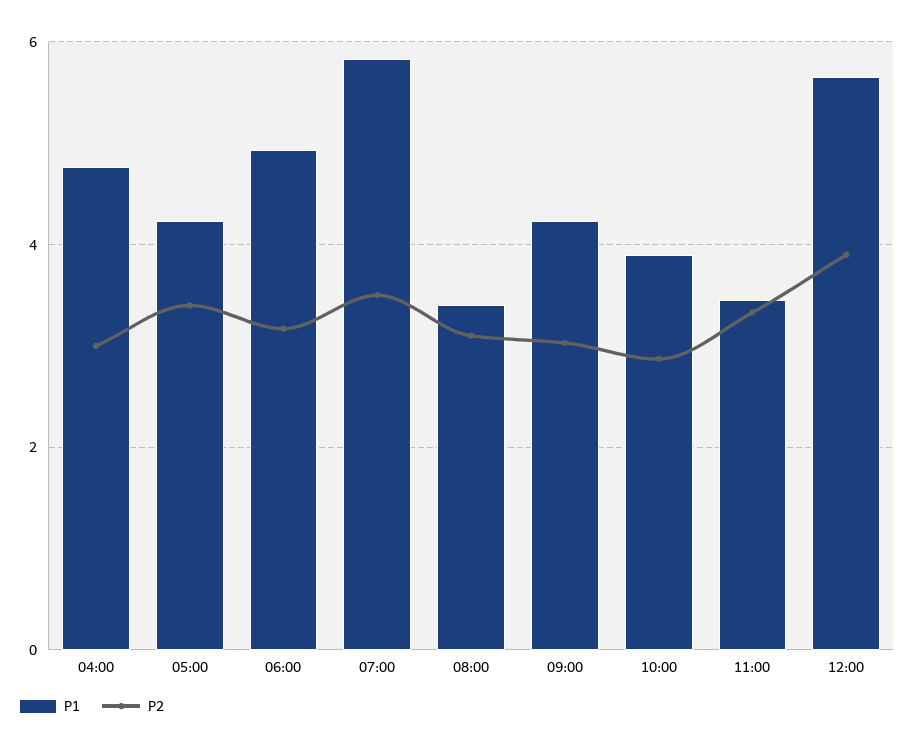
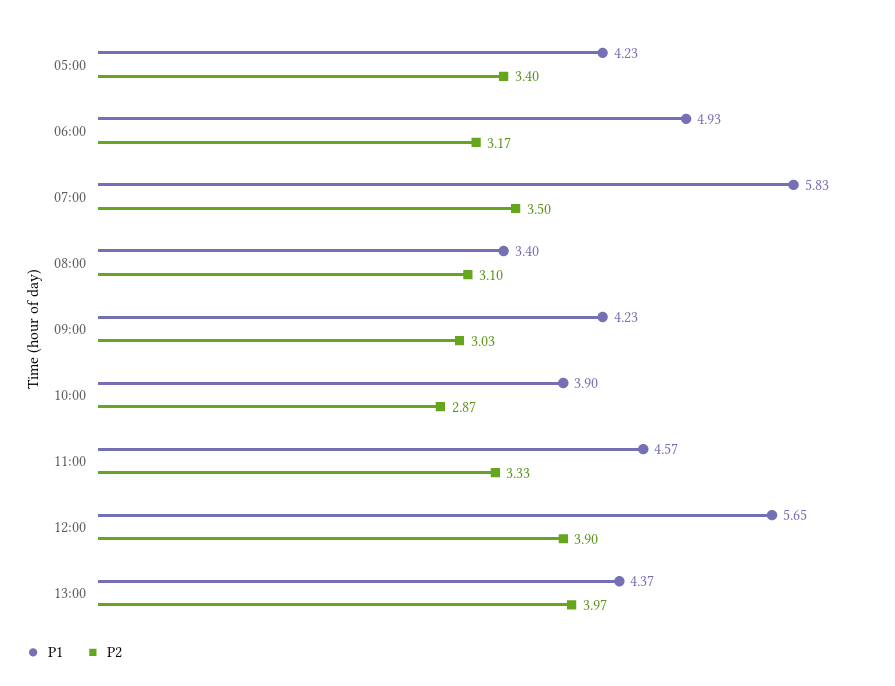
P1, 04:00: 4.8 -> none
P2, 04:00: 3 -> none
P1, 11:00: 3.4 -> 4.57
P1, 13:00: none -> 4.37
P2, 13:00: none -> 3.97

